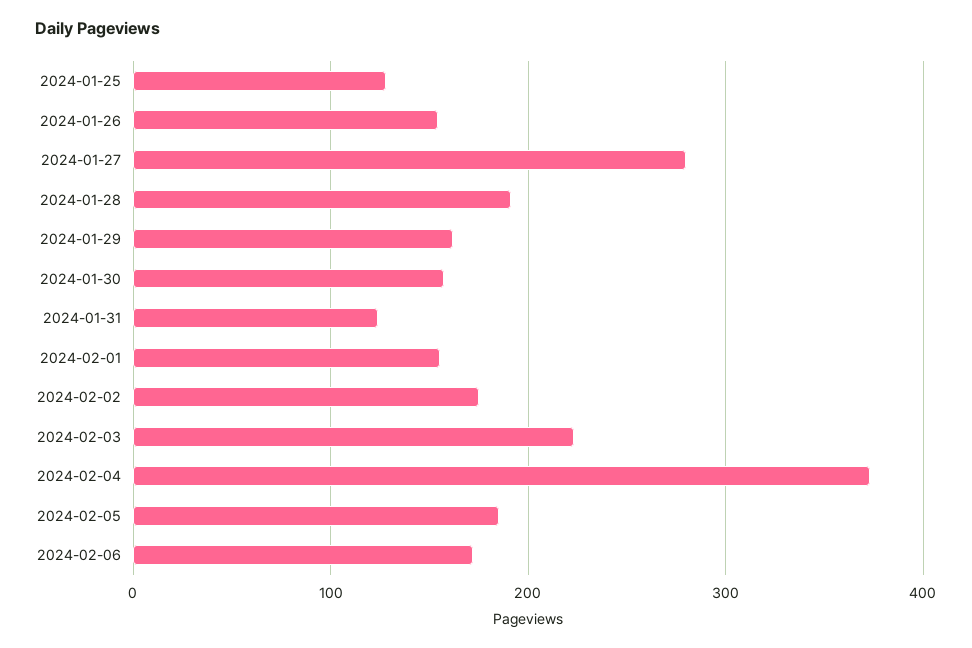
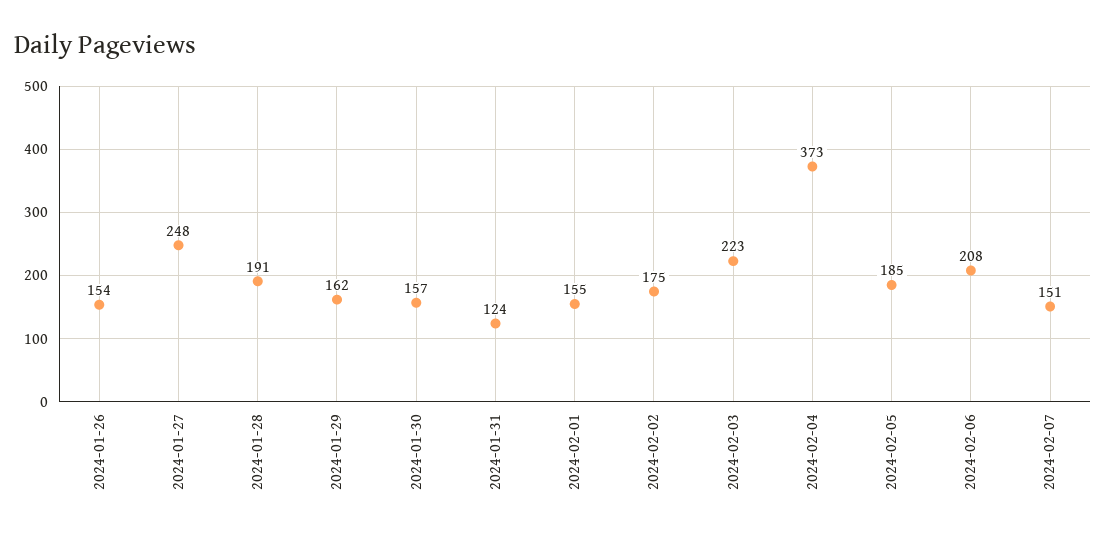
2024-01-25: 130 -> none
2024-01-27: 280 -> 248
2024-02-06: 170 -> 208
2024-02-07: none -> 151

